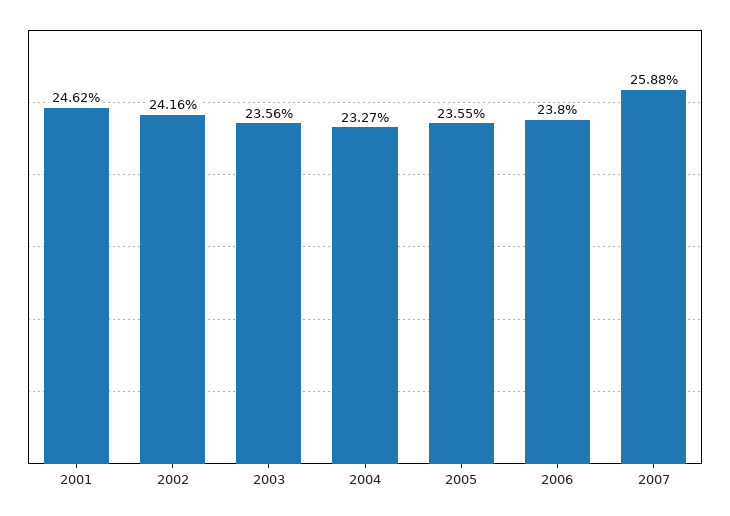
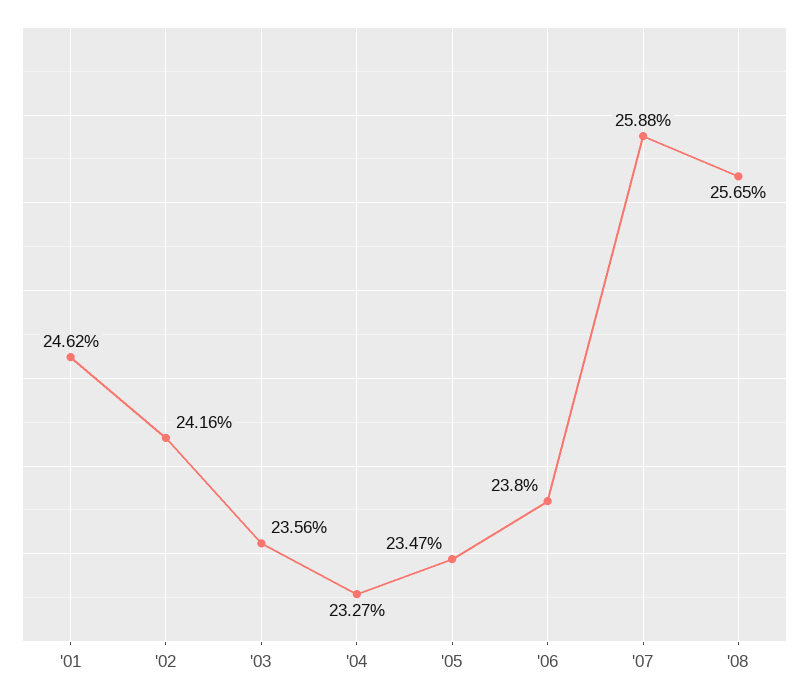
2005: 23.55 -> 23.47
'08: none -> 25.65

